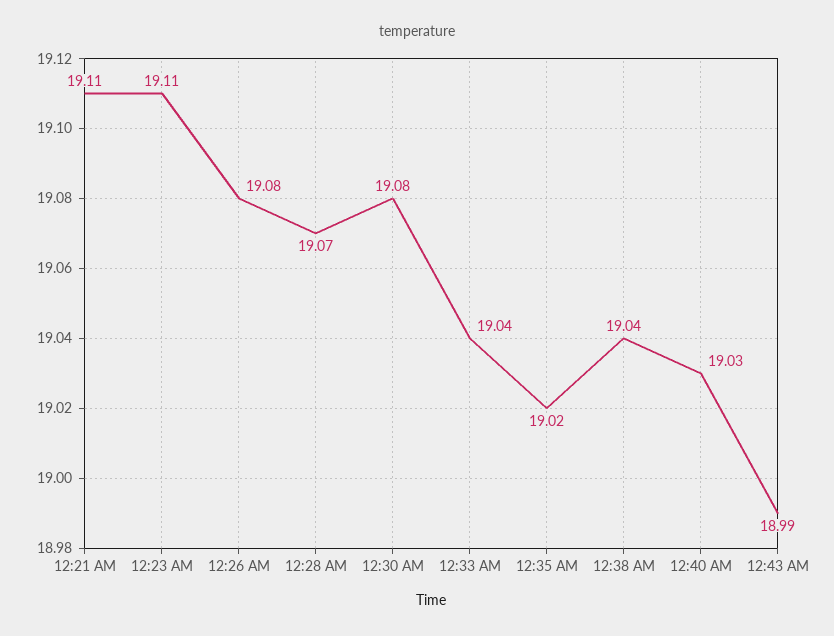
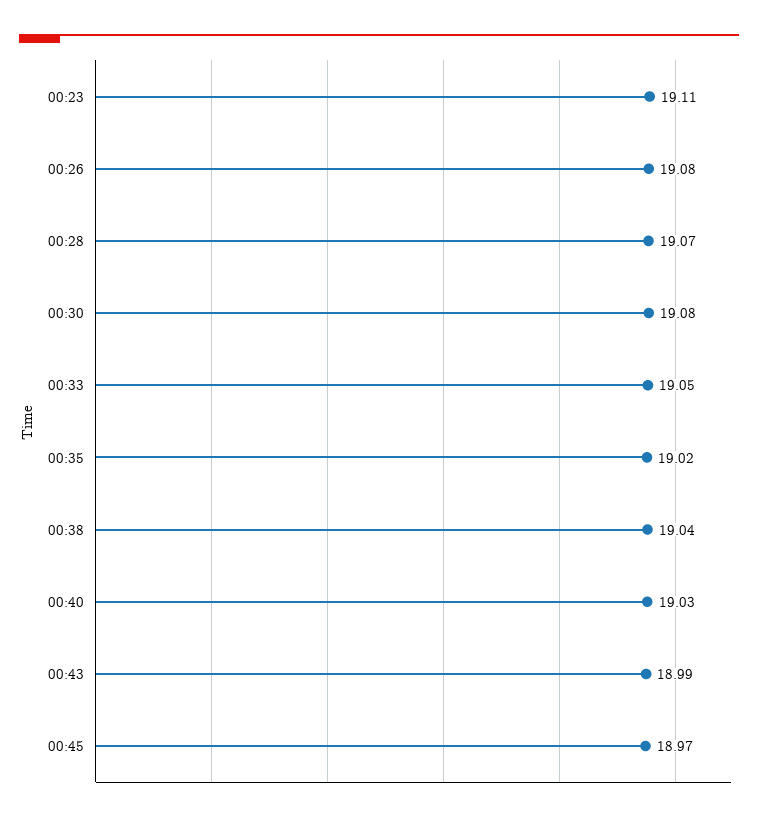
12:21 AM: 19.11 -> none
12:33 AM: 19.04 -> 19.05
00:45: none -> 18.97

